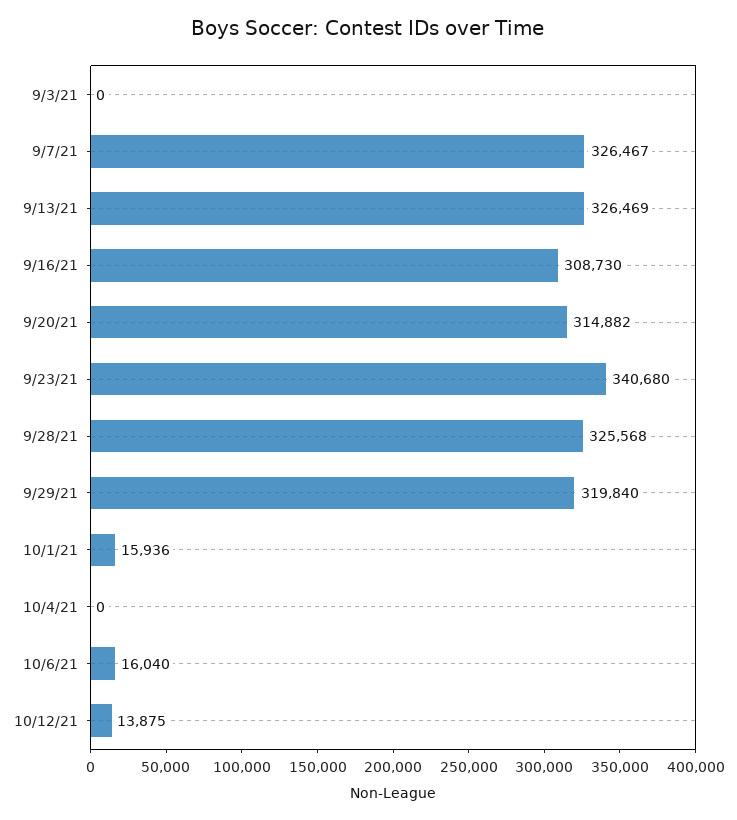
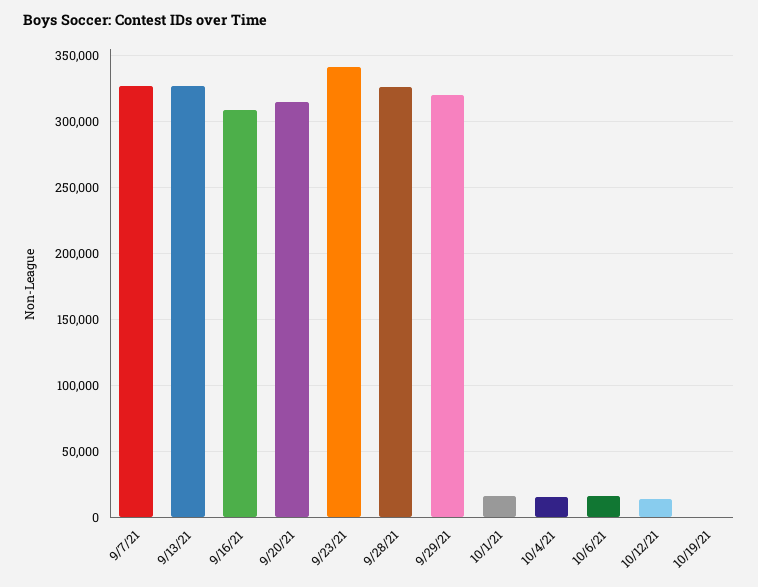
9/3/21: 0 -> none
10/4/21: 0 -> 15000
10/19/21: none -> 0

